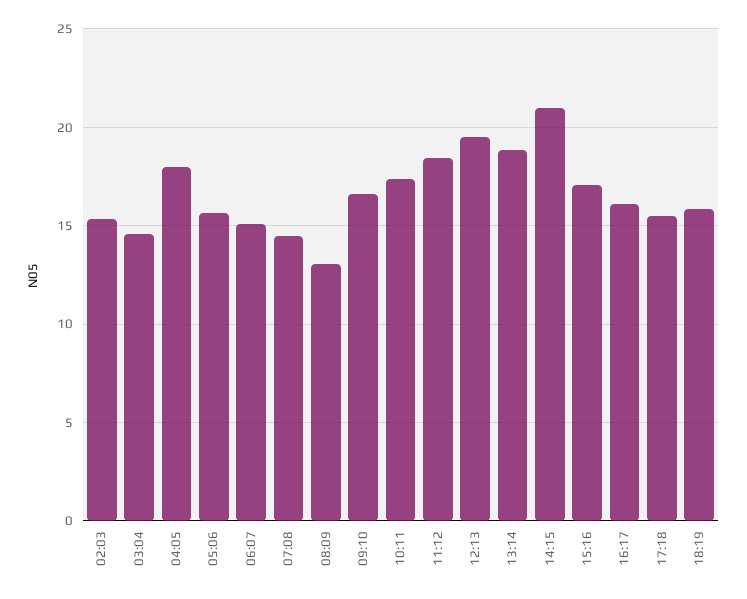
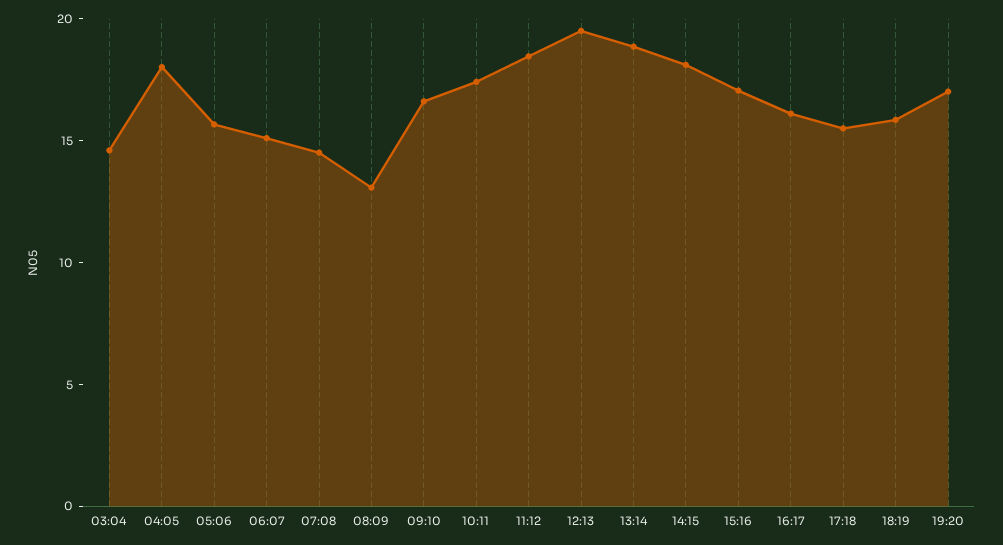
02:03: 15.5 -> none
14:15: 21 -> 18
19:20: none -> 17

